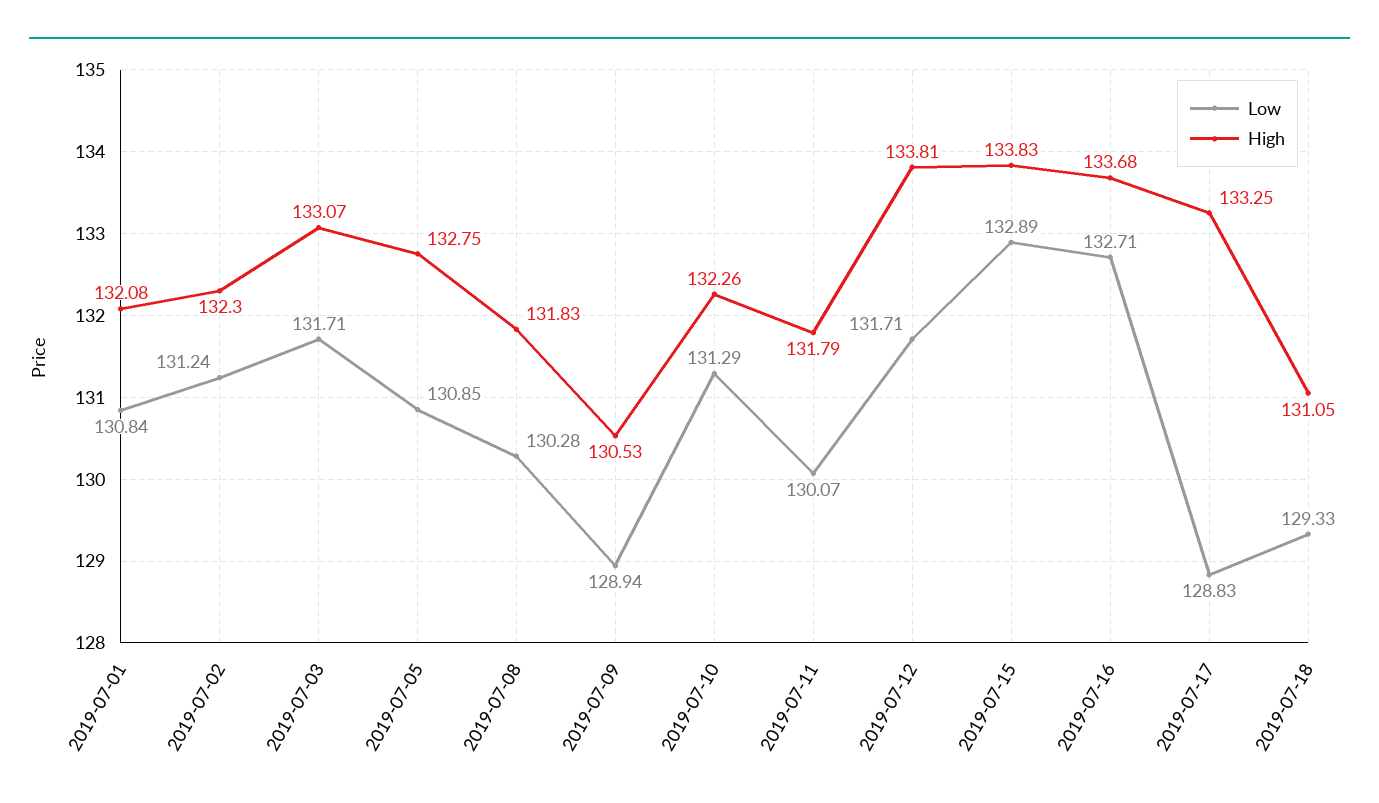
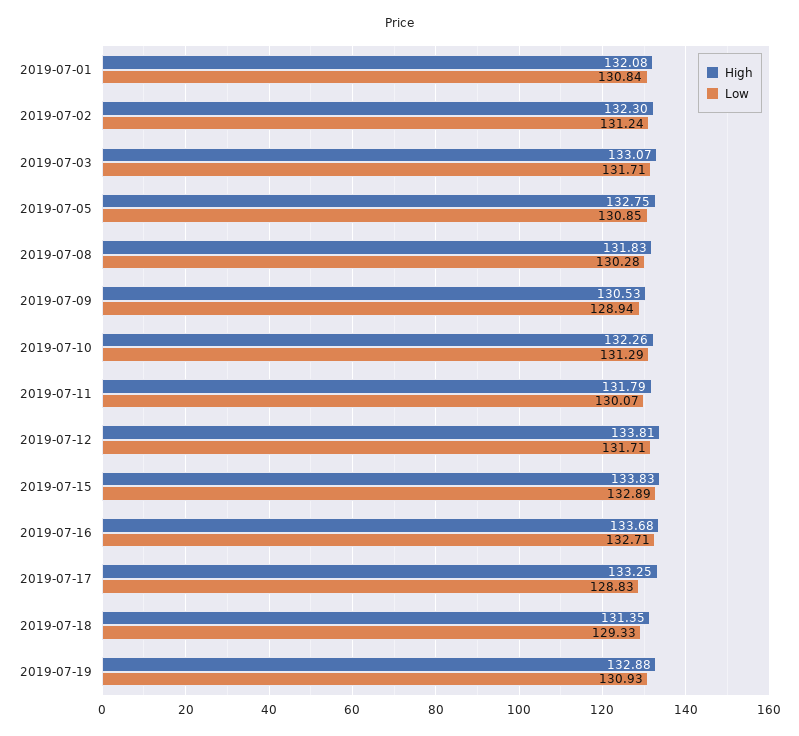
High, 2019-07-18: 131.05 -> 131.35
High, 2019-07-19: none -> 132.88
Low, 2019-07-19: none -> 130.93

